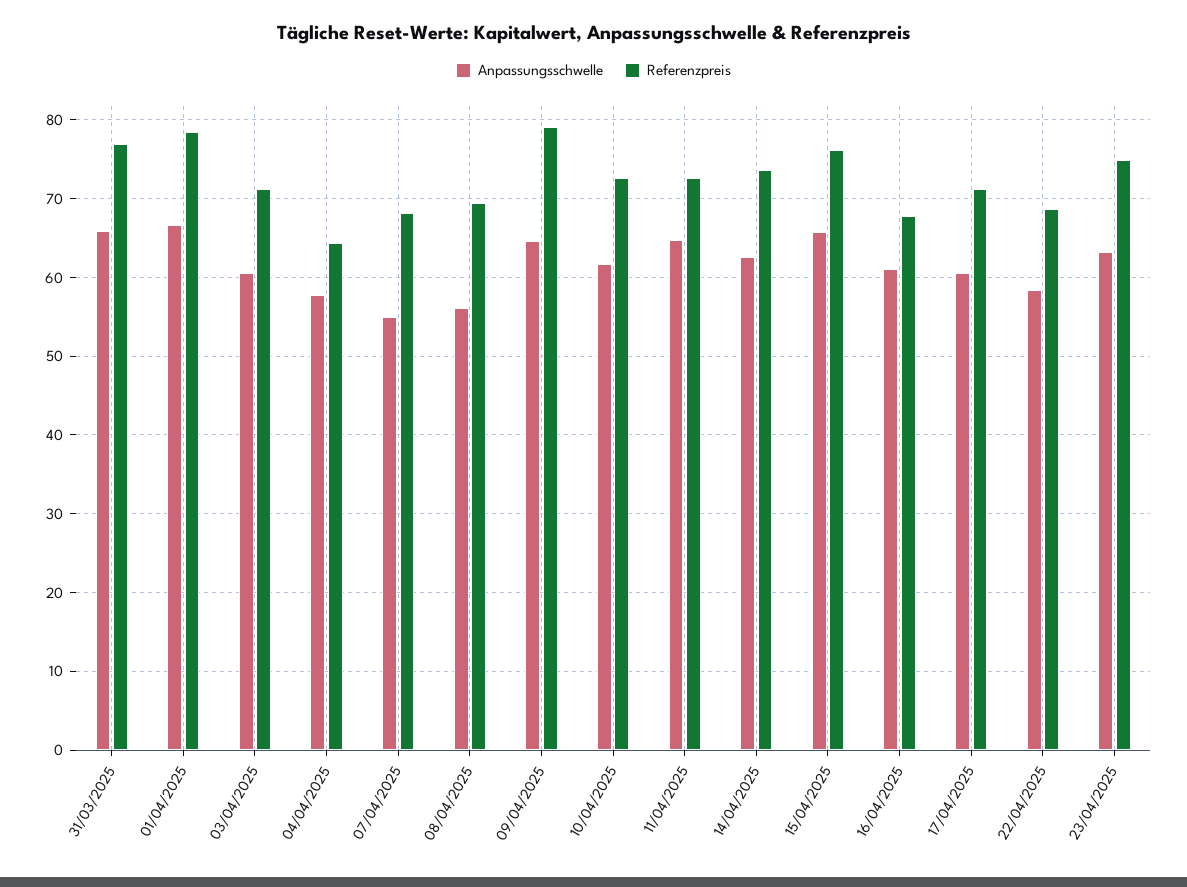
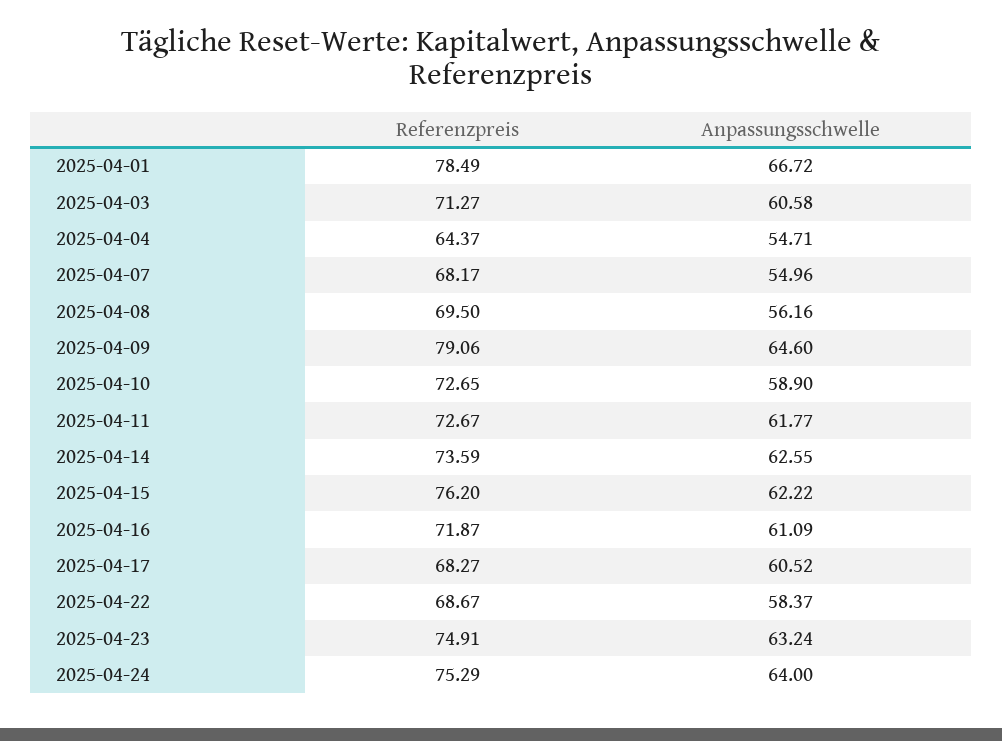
Anpassungsschwelle, 31/03/2025: 66 -> none
Referenzpreis, 31/03/2025: 77 -> none
Anpassungsschwelle, 04/04/2025: 58 -> 54.71
Anpassungsschwelle, 10/04/2025: 62 -> 58.9
Anpassungsschwelle, 11/04/2025: 65 -> 61.77
Anpassungsschwelle, 15/04/2025: 66 -> 62.22
Referenzpreis, 16/04/2025: 68 -> 71.87
Referenzpreis, 17/04/2025: 71 -> 68.27
Referenzpreis, 2025-04-24: none -> 75.29
Anpassungsschwelle, 2025-04-24: none -> 64

